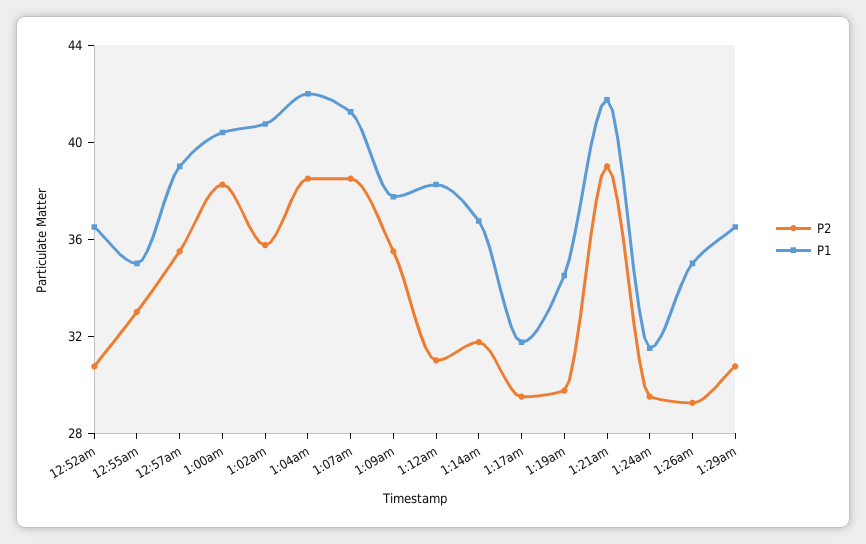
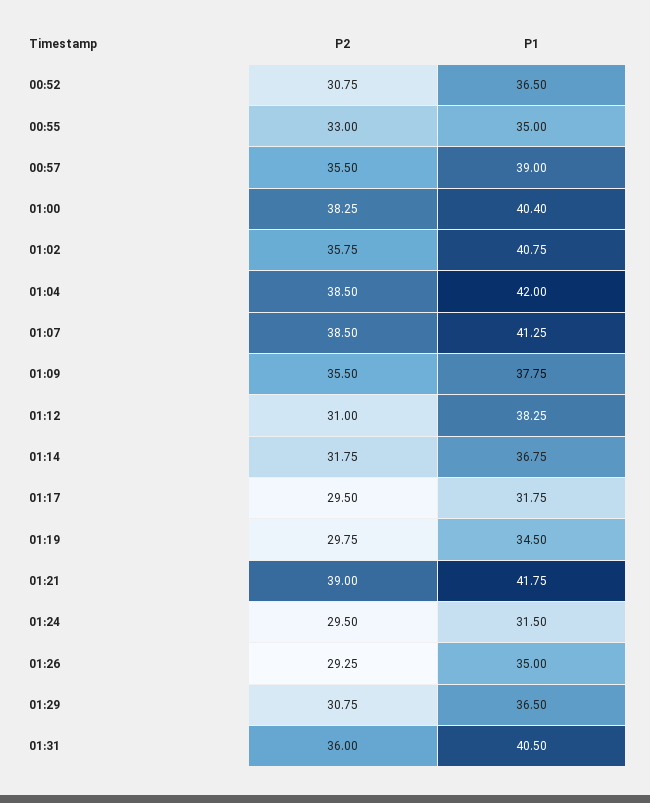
P2, 01:31: none -> 36
P1, 01:31: none -> 40.5

